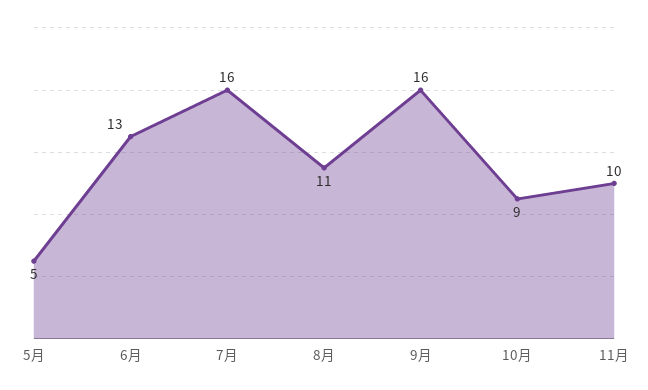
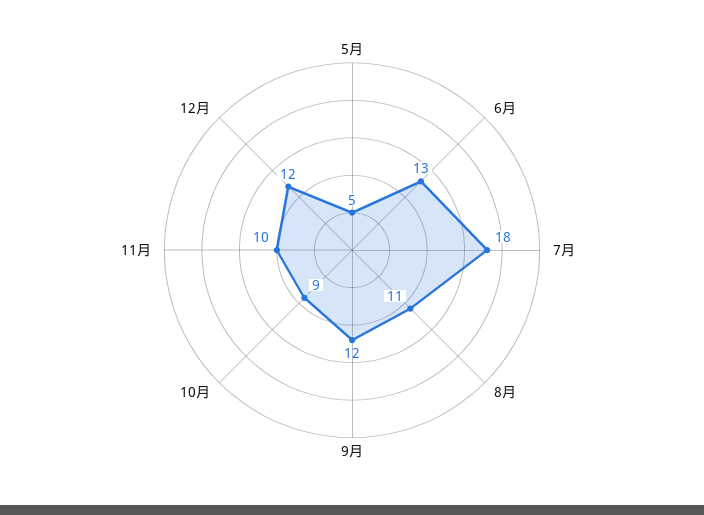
7月: 16 -> 18
9月: 16 -> 12
12月: none -> 12

